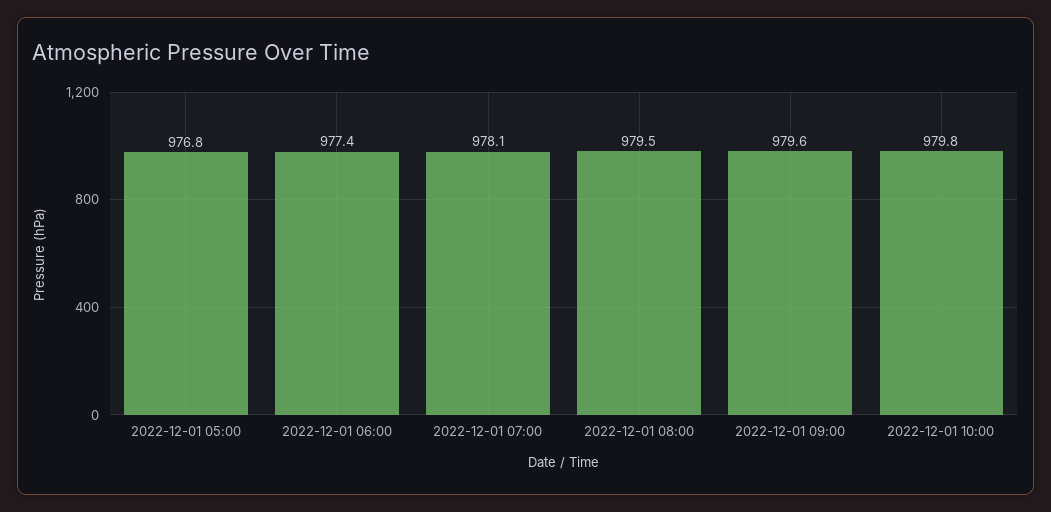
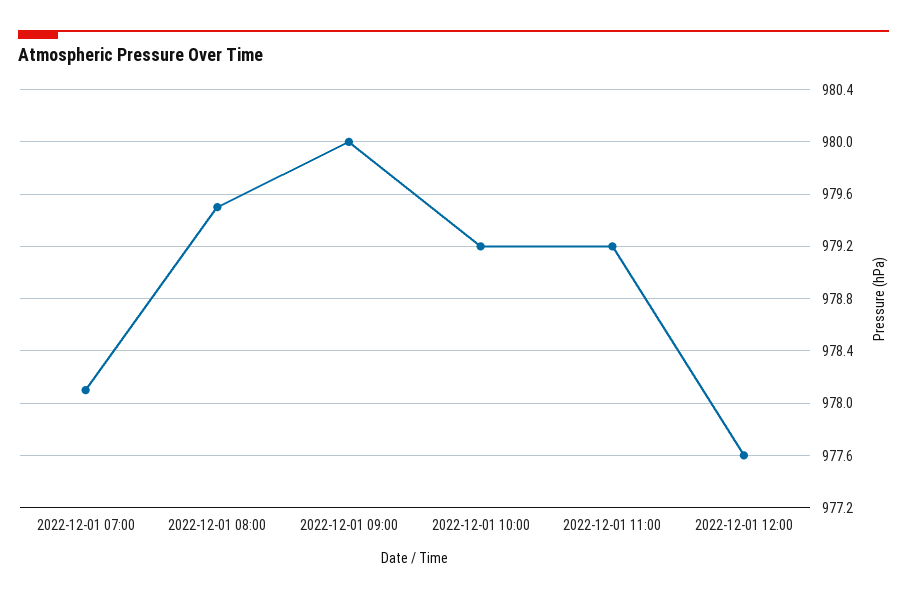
2022-12-01 05:00: 976.8 -> none
2022-12-01 06:00: 977.4 -> none
2022-12-01 09:00: 979.6 -> 980
2022-12-01 10:00: 979.8 -> 979.2
2022-12-01 11:00: none -> 979.2
2022-12-01 12:00: none -> 977.6

